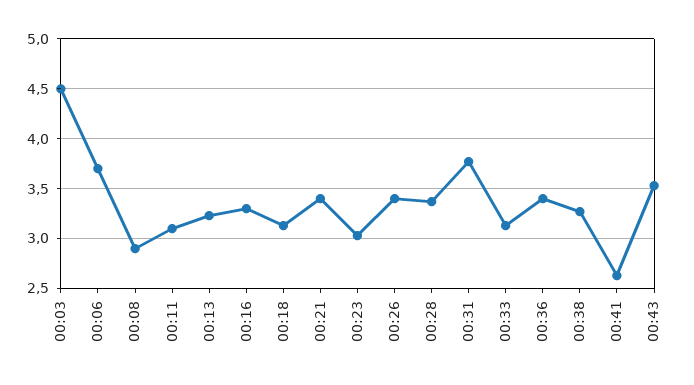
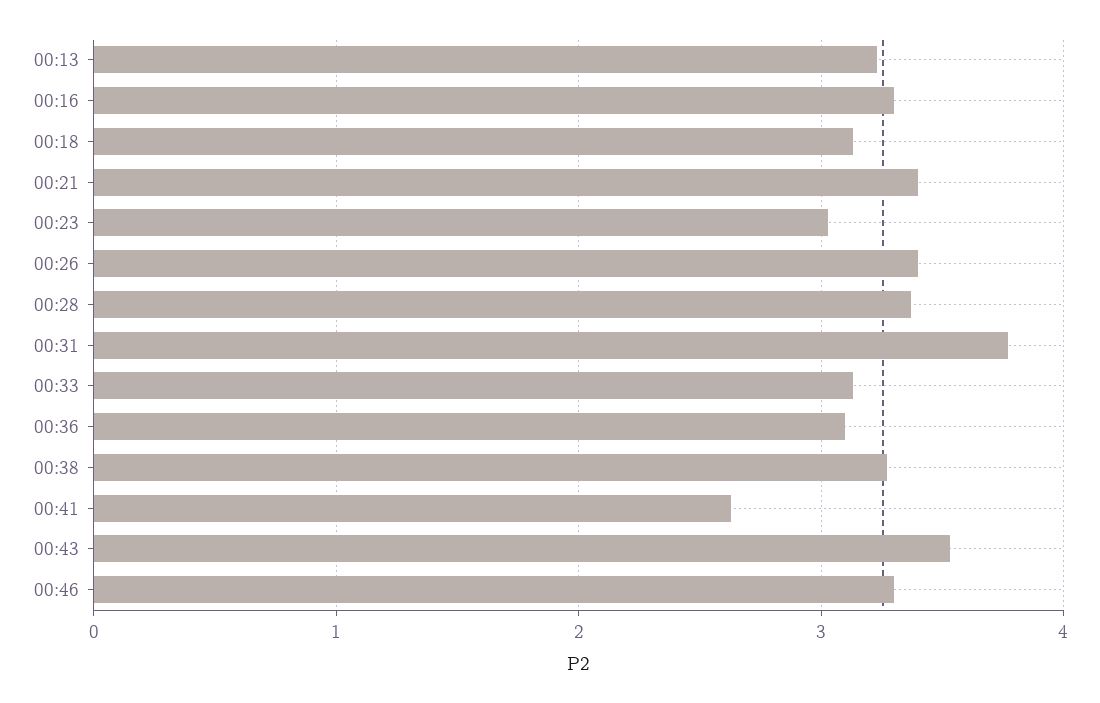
00:03: 4.5 -> none
00:06: 3.7 -> none
00:08: 2.9 -> none
00:11: 3.1 -> none
00:36: 3.4 -> 3.1
00:46: none -> 3.3

